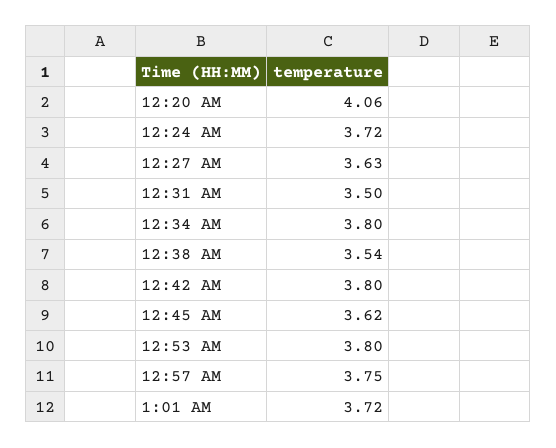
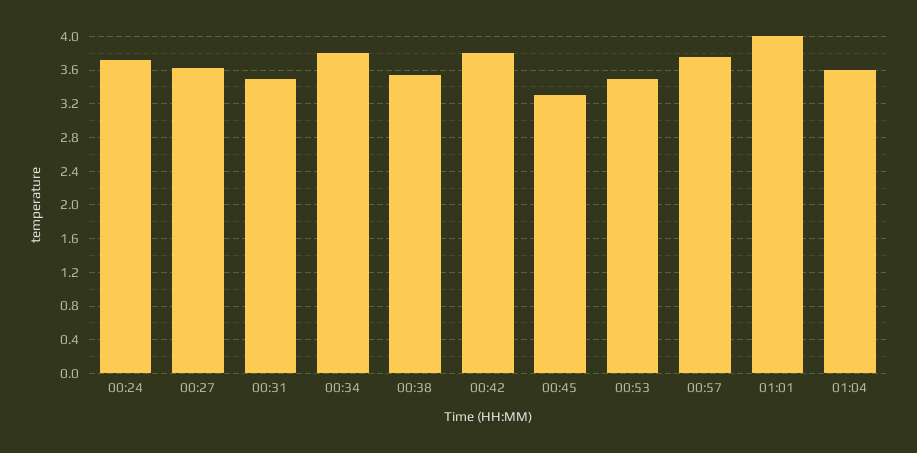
12:20 AM: 4.06 -> none
12:45 AM: 3.62 -> 3.3
12:53 AM: 3.8 -> 3.5
1:01 AM: 3.72 -> 4
01:04: none -> 3.6

